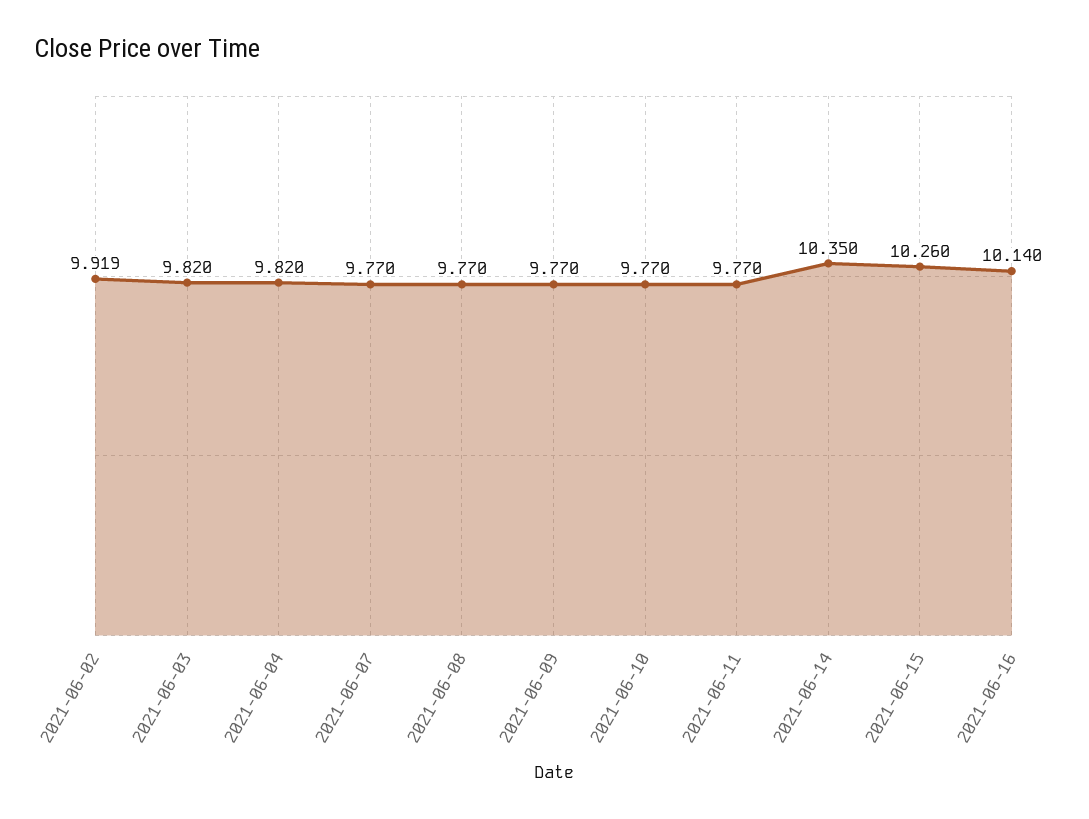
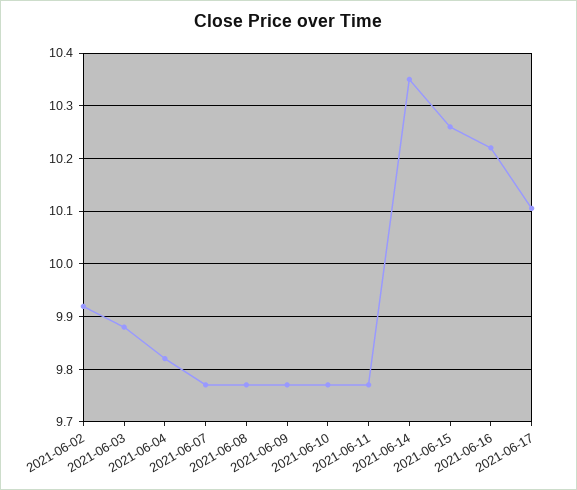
2021-06-03: 9.82 -> 9.88
2021-06-16: 10.14 -> 10.22
2021-06-17: none -> 10.1

